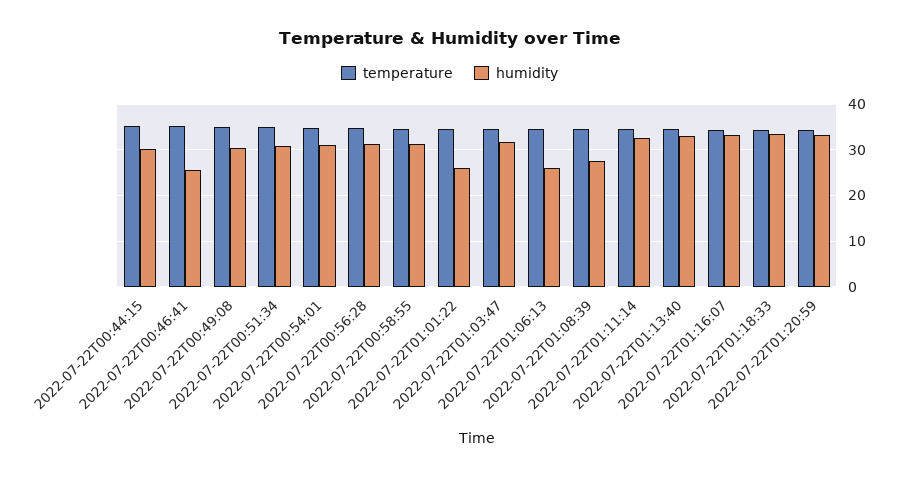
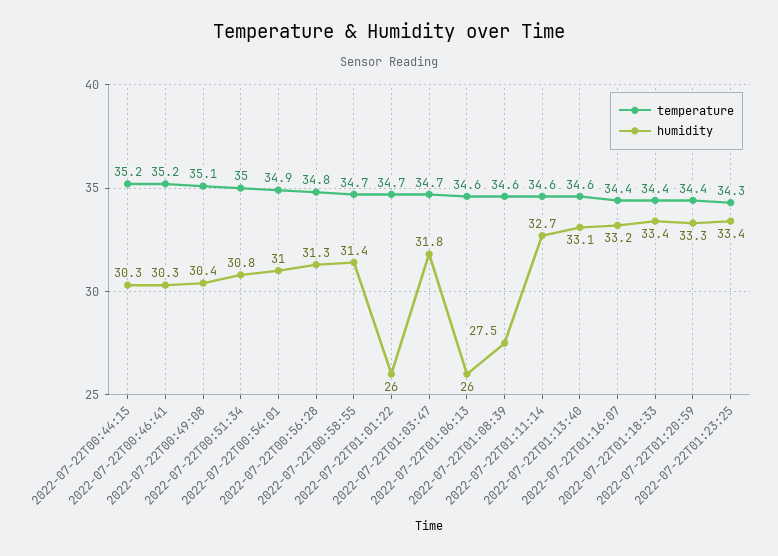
humidity, 2022-07-22T00:46:41: 26 -> 30.3
temperature, 2022-07-22T01:23:25: none -> 34.3
humidity, 2022-07-22T01:23:25: none -> 33.4

